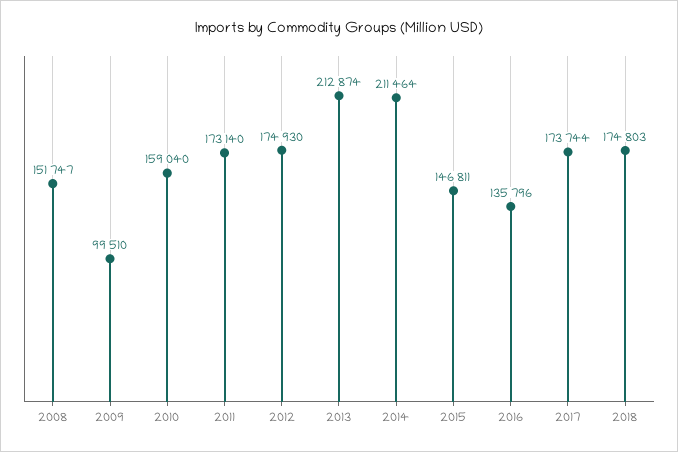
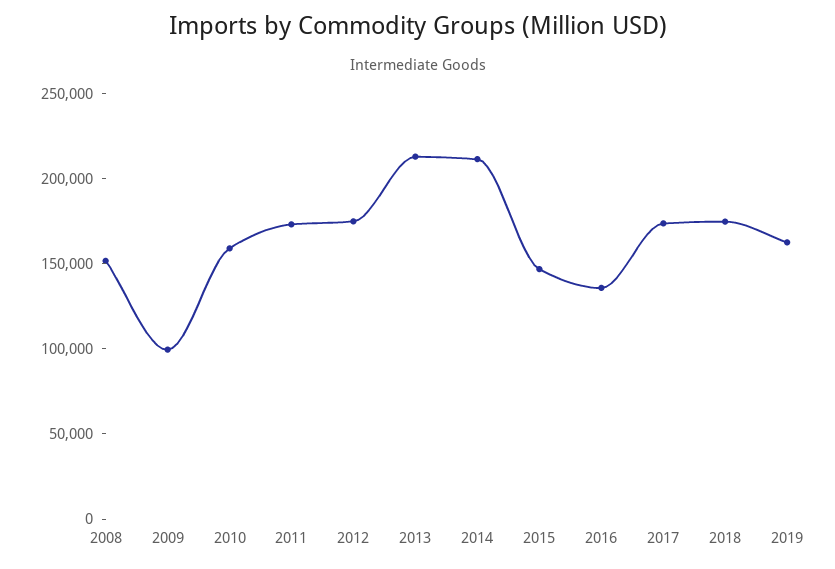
2019: none -> 160000

